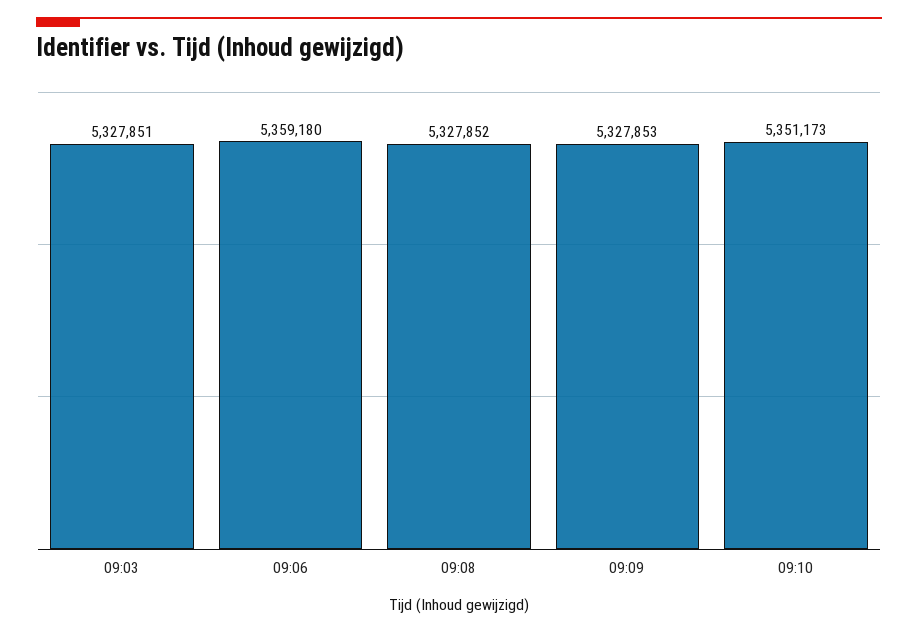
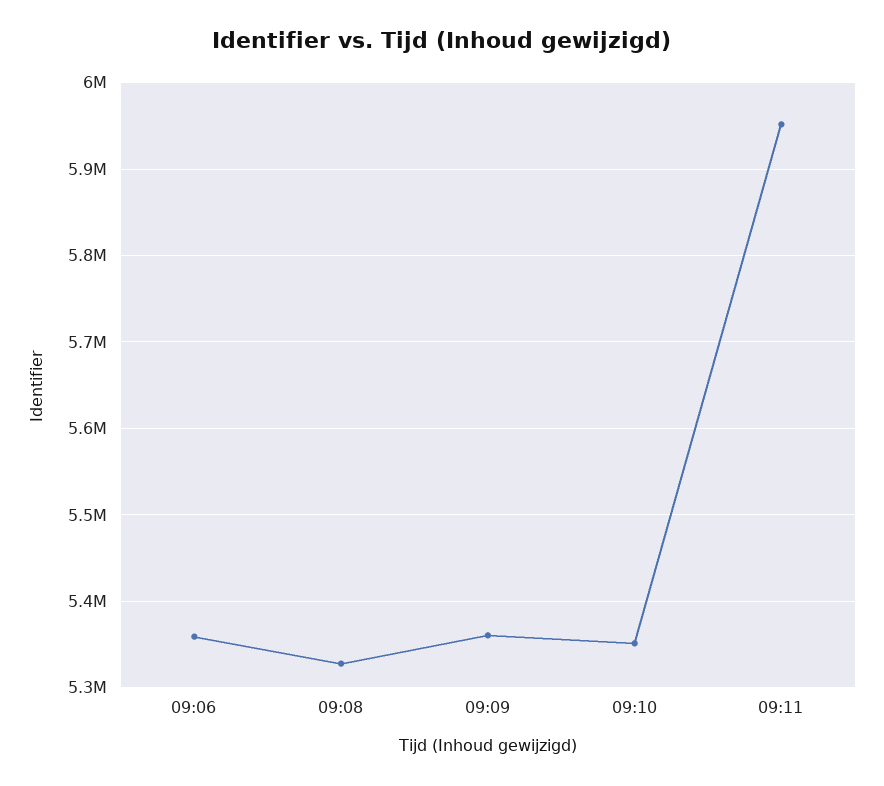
09:03: 5327851 -> none
09:09: 5327853 -> 5360000
09:11: none -> 5950000

